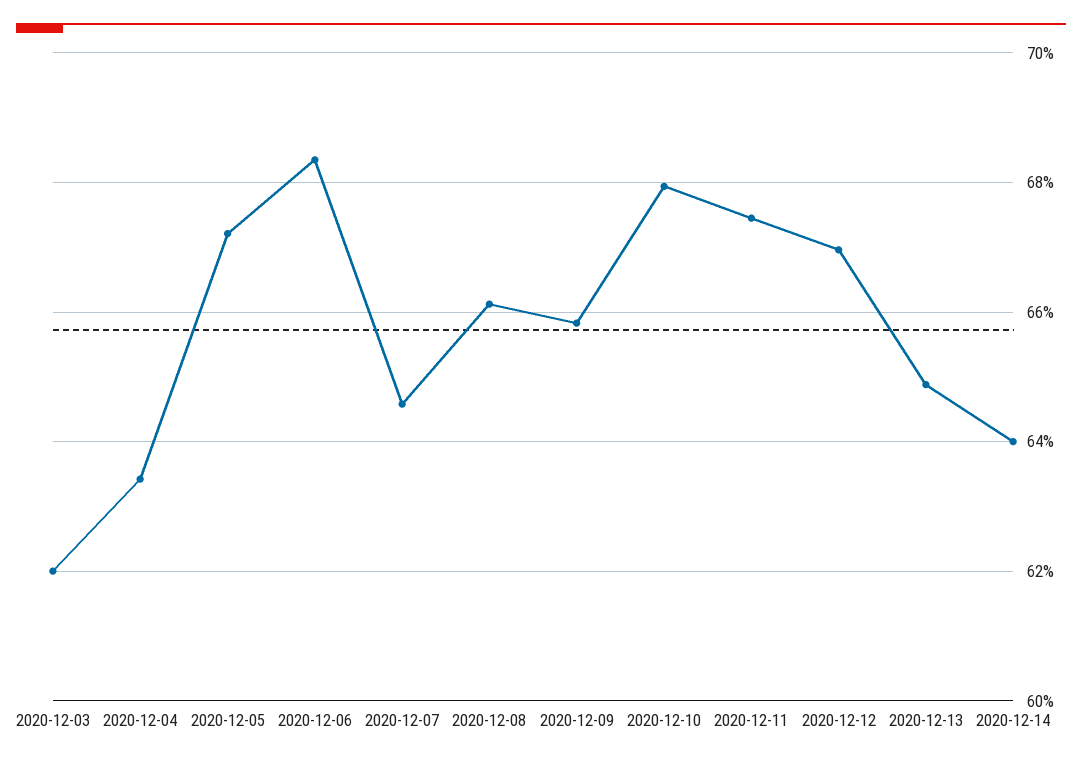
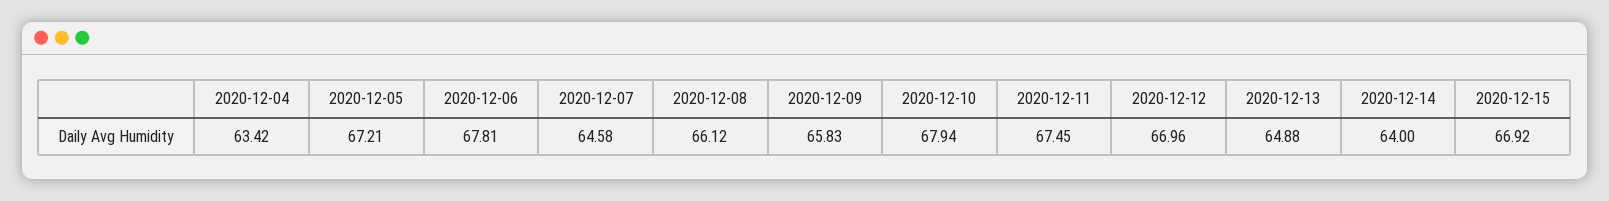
2020-12-03: 62 -> none
2020-12-06: 68.4 -> 67.81
2020-12-15: none -> 66.92

